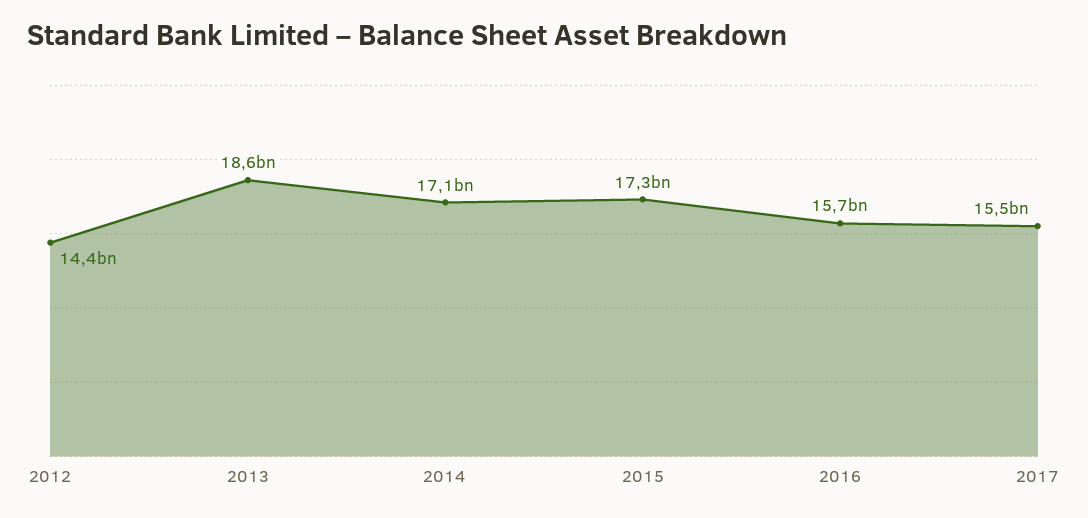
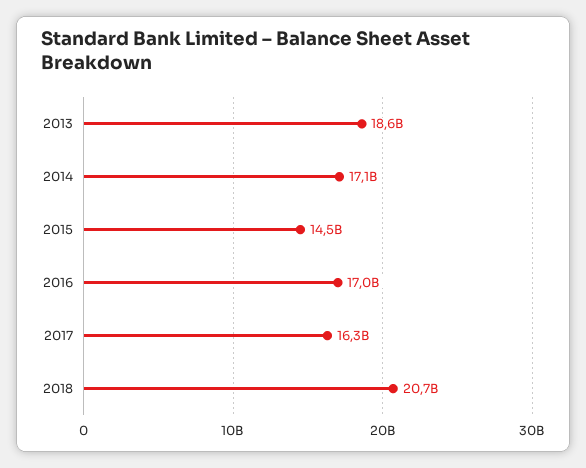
2012: 14400000000 -> none
2015: 17300000000 -> 14500000000
2016: 15700000000 -> 17000000000
2017: 15500000000 -> 16300000000
2018: none -> 20700000000

